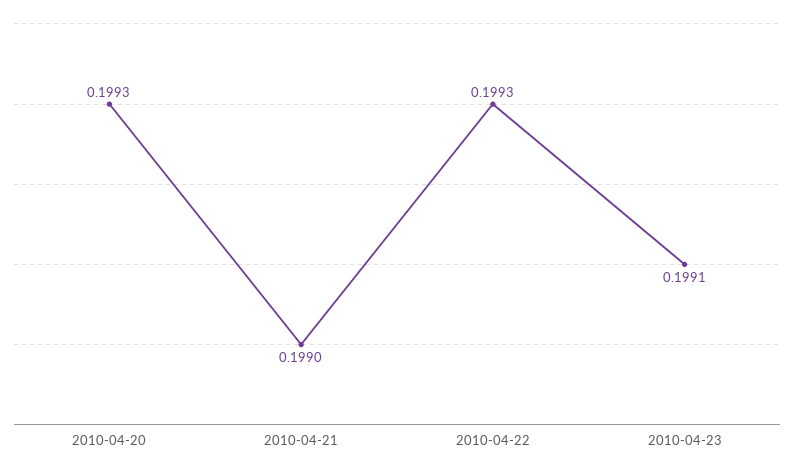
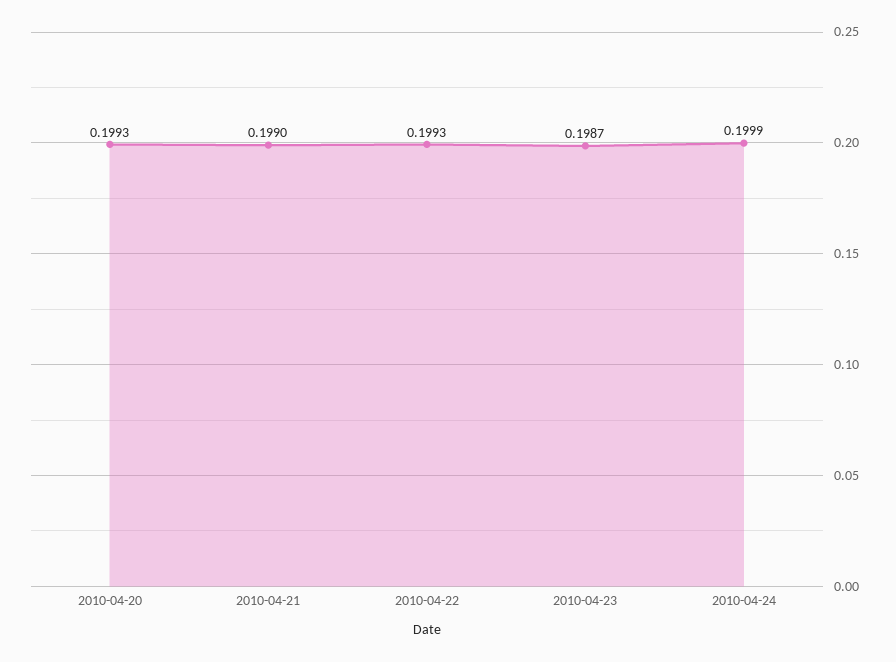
2010-04-23: 0.1991 -> 0.1987
2010-04-24: none -> 0.1999

